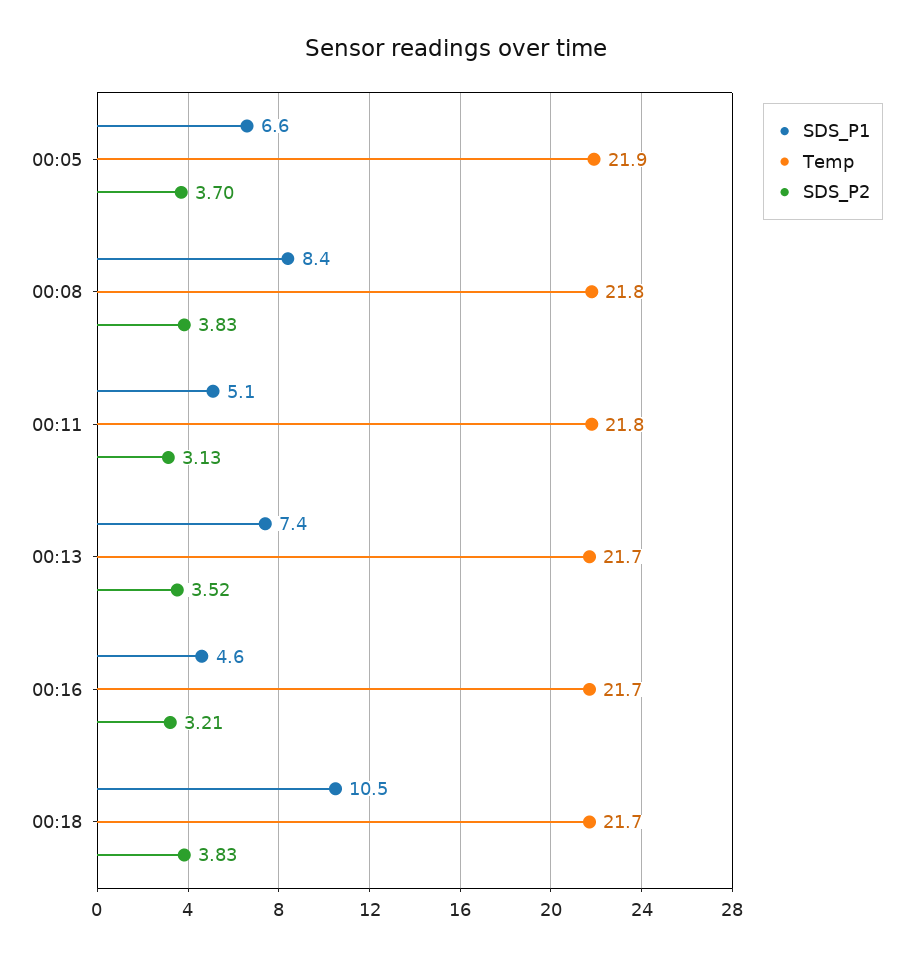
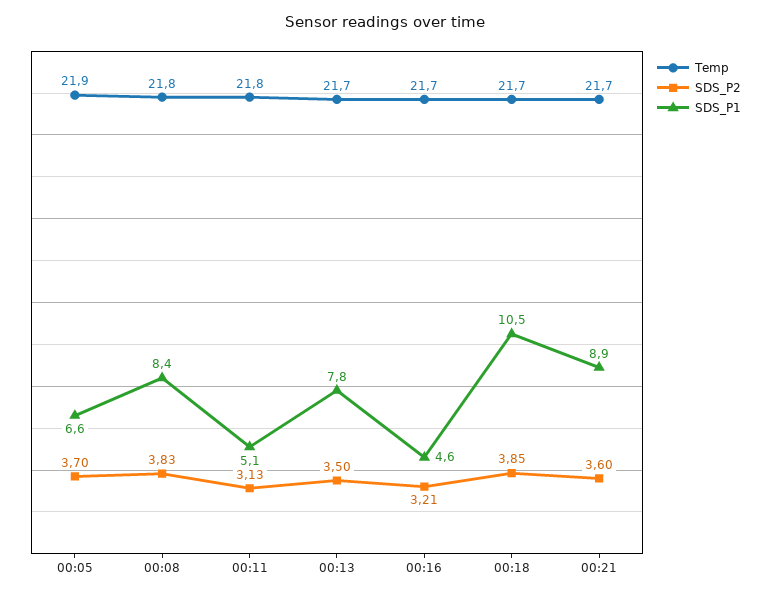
SDS_P1, 00:13: 7.4 -> 7.8
SDS_P2, 00:13: 3.52 -> 3.5
SDS_P2, 00:18: 3.83 -> 3.85
Temp, 00:21: none -> 21.7
SDS_P2, 00:21: none -> 3.6
SDS_P1, 00:21: none -> 8.9

